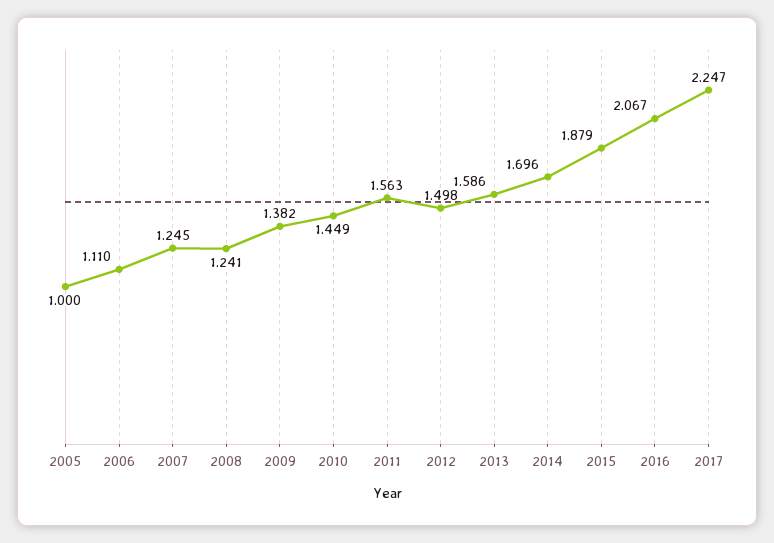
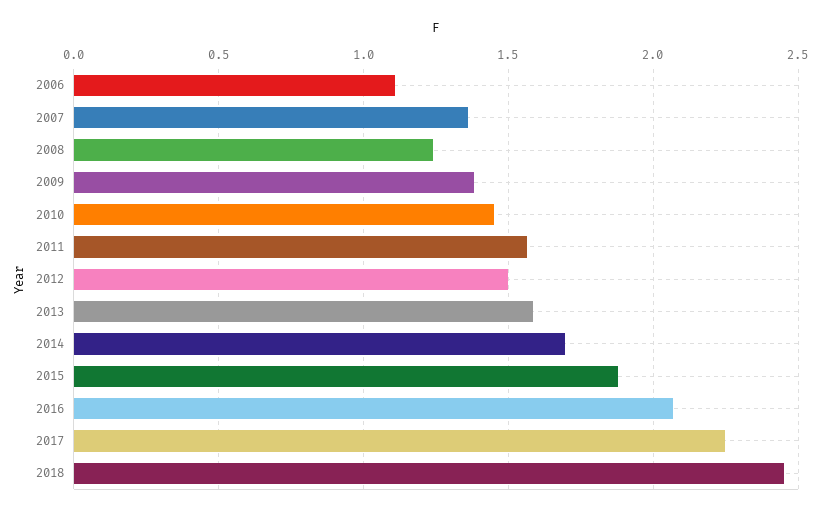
2005: 1 -> none
2007: 1.245 -> 1.35
2018: none -> 2.45

